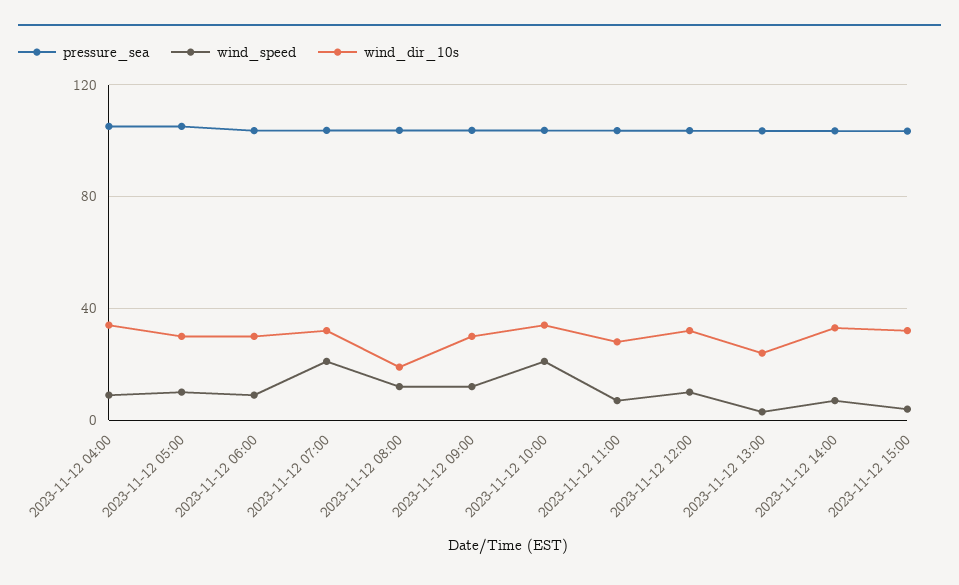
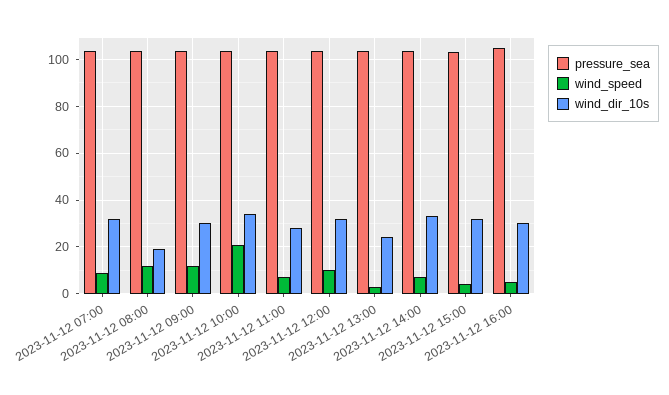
pressure_sea, 2023-11-12 04:00: 105 -> none
wind_speed, 2023-11-12 04:00: 10 -> none
wind_dir_10s, 2023-11-12 04:00: 35 -> none
pressure_sea, 2023-11-12 05:00: 105 -> none
wind_speed, 2023-11-12 05:00: 10 -> none
wind_dir_10s, 2023-11-12 05:00: 30 -> none
pressure_sea, 2023-11-12 06:00: 105 -> none
wind_speed, 2023-11-12 06:00: 10 -> none
wind_dir_10s, 2023-11-12 06:00: 30 -> none
wind_speed, 2023-11-12 07:00: 20 -> 10
pressure_sea, 2023-11-12 16:00: none -> 105
wind_speed, 2023-11-12 16:00: none -> 5
wind_dir_10s, 2023-11-12 16:00: none -> 30

